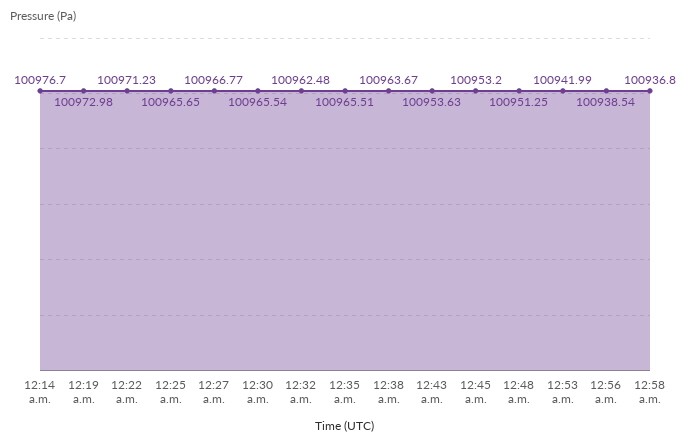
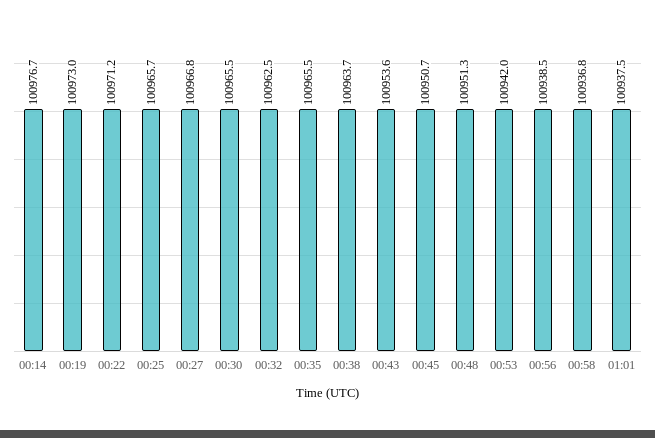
12:45 a.m.: 100953.2 -> 100950.7
01:01: none -> 100937.5

